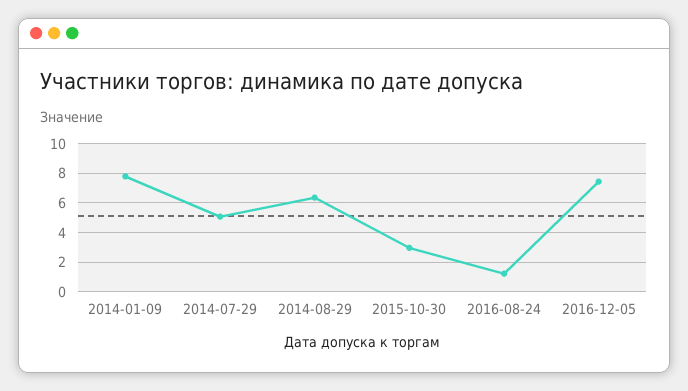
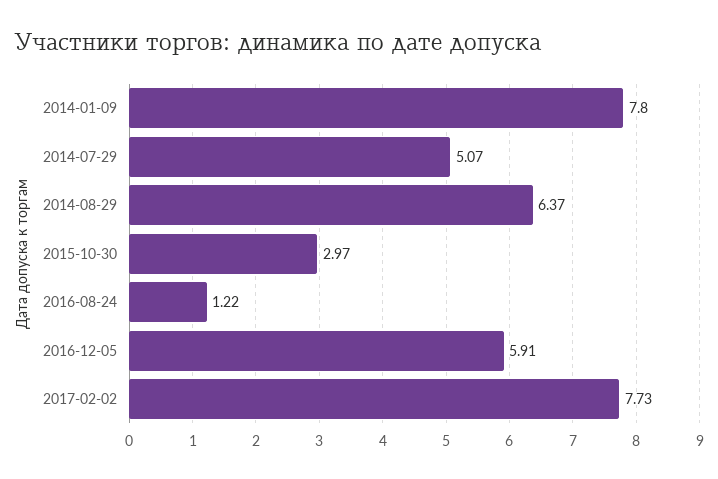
2016-12-05: 7.5 -> 5.91
2017-02-02: none -> 7.73

